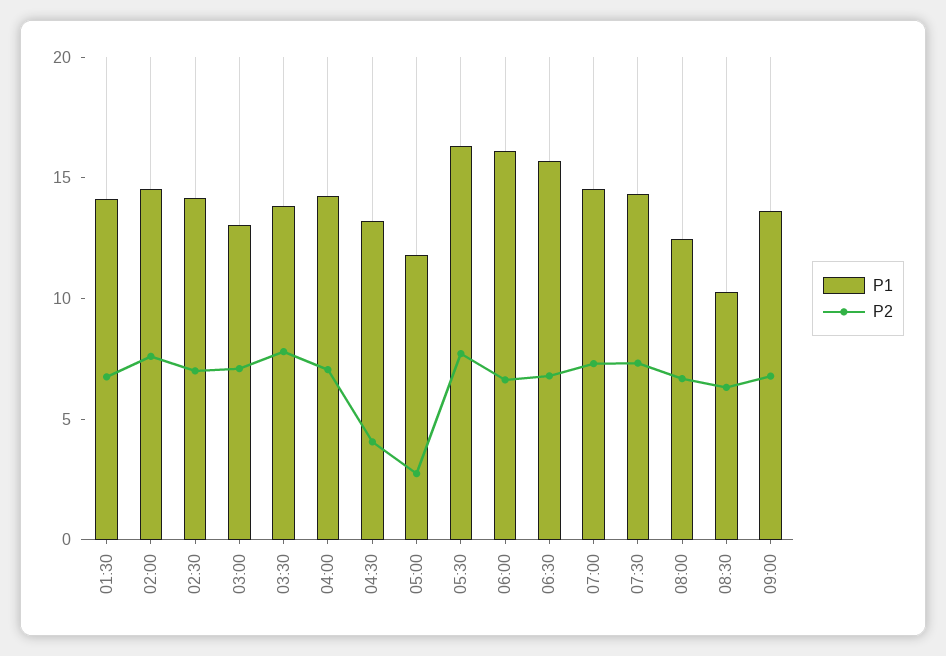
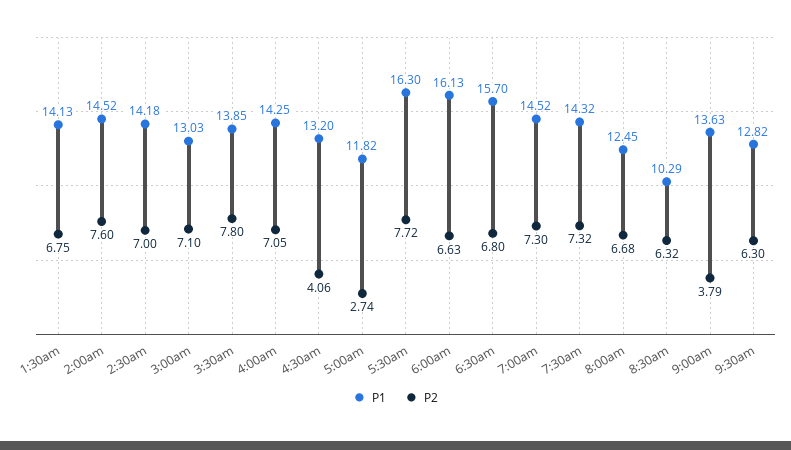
P2, 09:00: 7 -> 3.79
P1, 9:30am: none -> 12.82
P2, 9:30am: none -> 6.3

